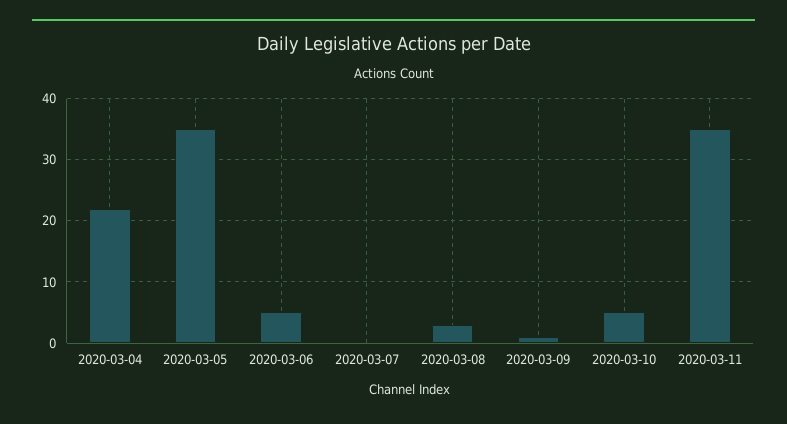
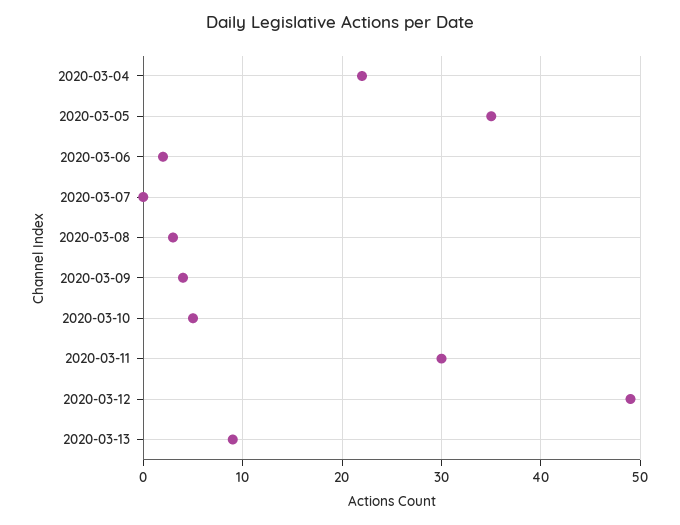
2020-03-06: 5 -> 2
2020-03-09: 1 -> 4
2020-03-11: 35 -> 30
2020-03-12: none -> 49
2020-03-13: none -> 9

